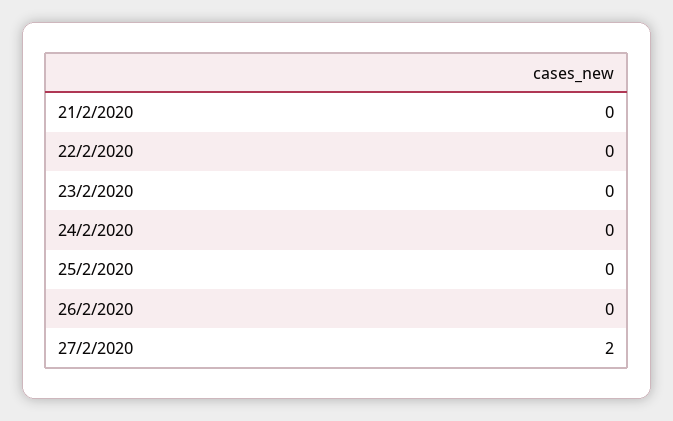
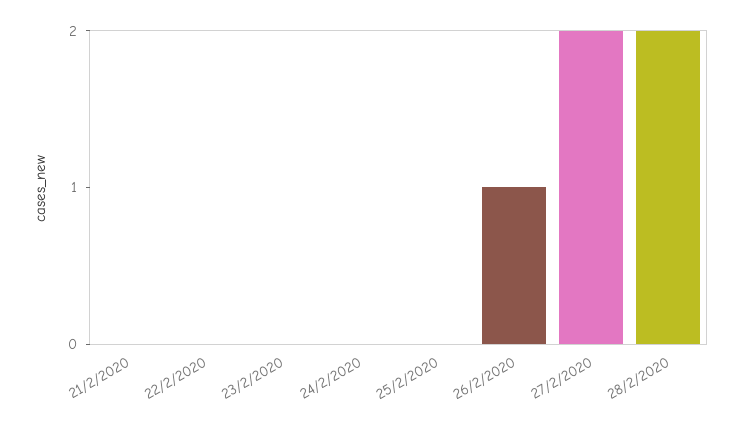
26/2/2020: 0 -> 1
28/2/2020: none -> 2

